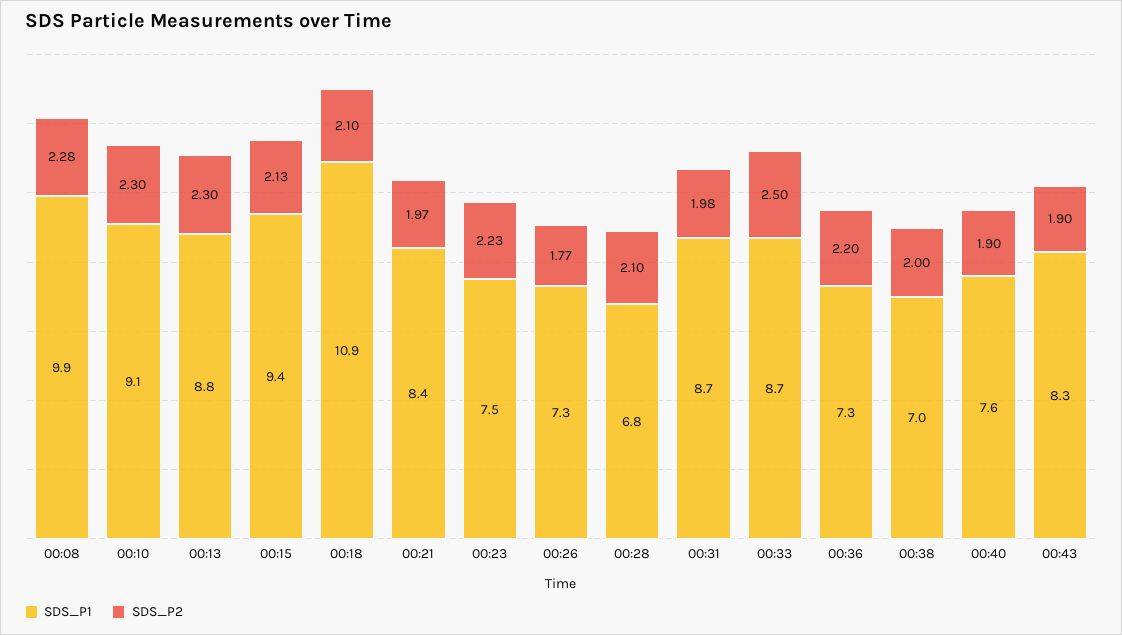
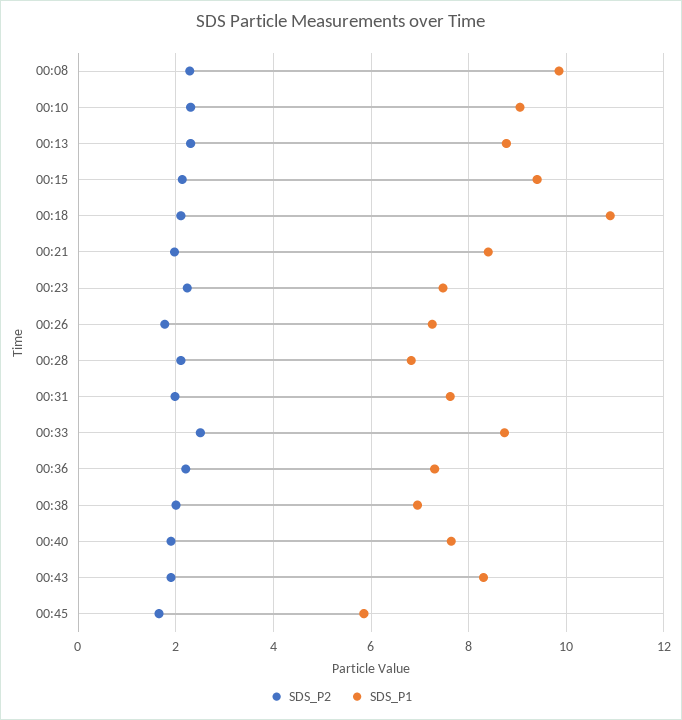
SDS_P1, 00:31: 8.7 -> 7.6
SDS_P2, 00:45: none -> 1.6
SDS_P1, 00:45: none -> 5.8

